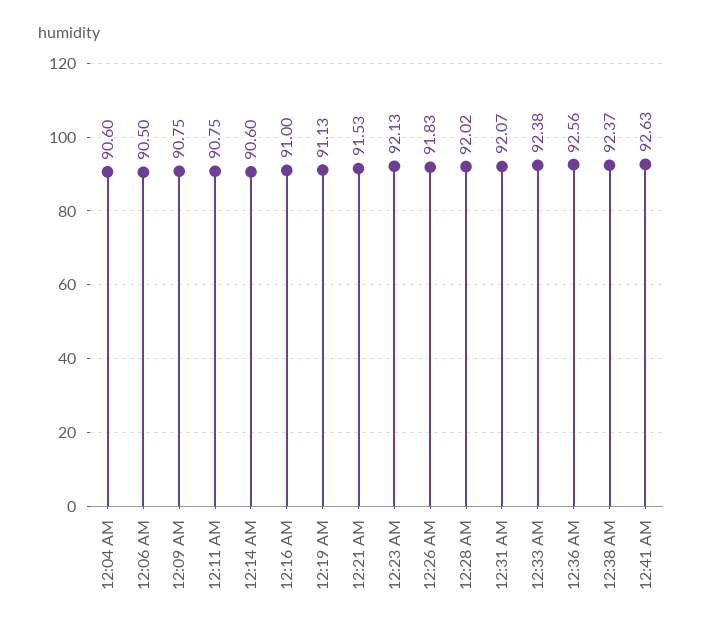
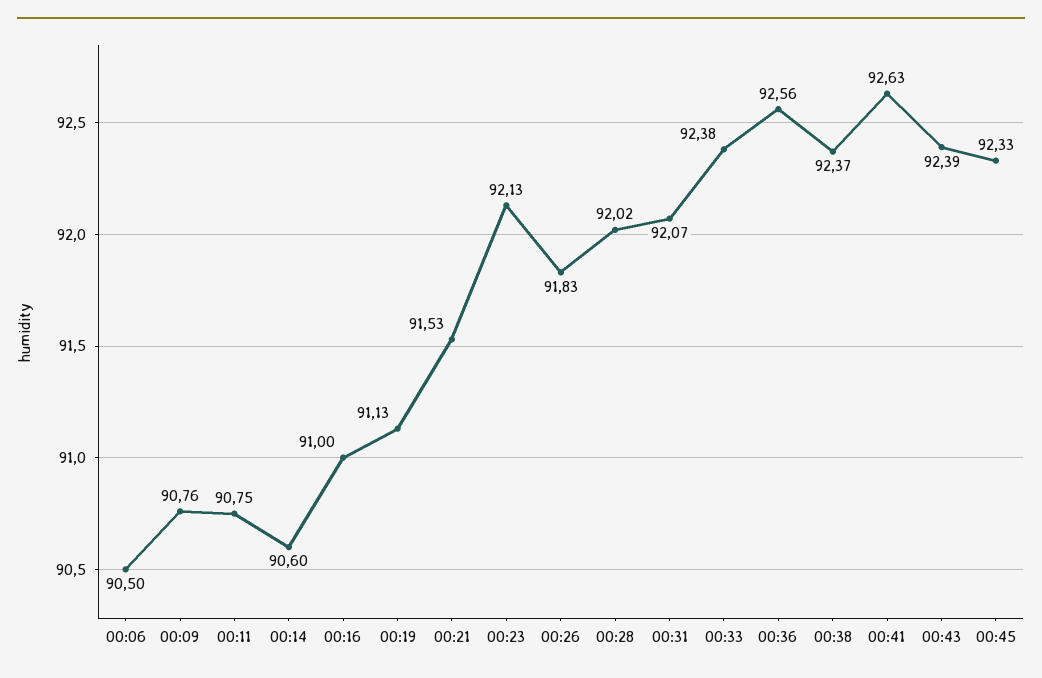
12:04 AM: 90.6 -> none
12:09 AM: 90.75 -> 90.76
00:43: none -> 92.39
00:45: none -> 92.33

